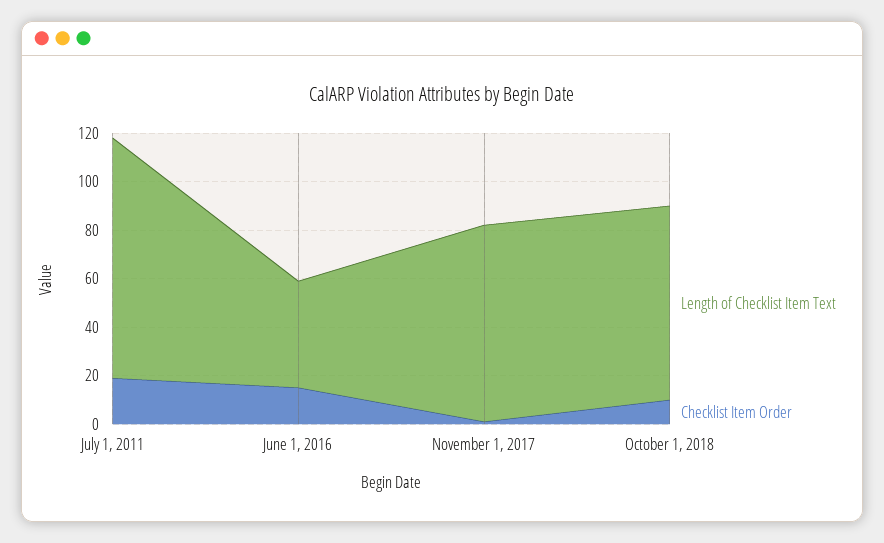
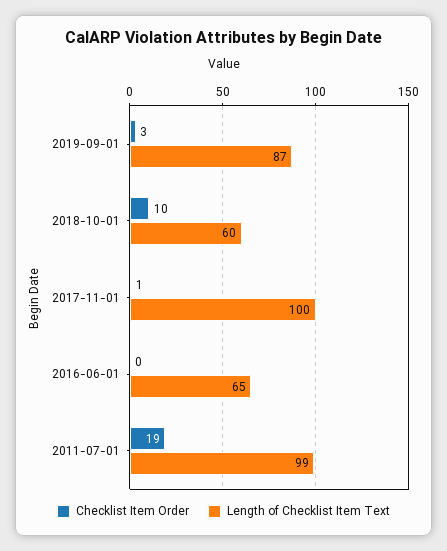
Length of Checklist Item Text, June 1, 2016: 45 -> 65
Checklist Item Order, June 1, 2016: 15 -> 0
Length of Checklist Item Text, November 1, 2017: 80 -> 100
Length of Checklist Item Text, October 1, 2018: 80 -> 60
Checklist Item Order, 2019-09-01: none -> 3
Length of Checklist Item Text, 2019-09-01: none -> 87

